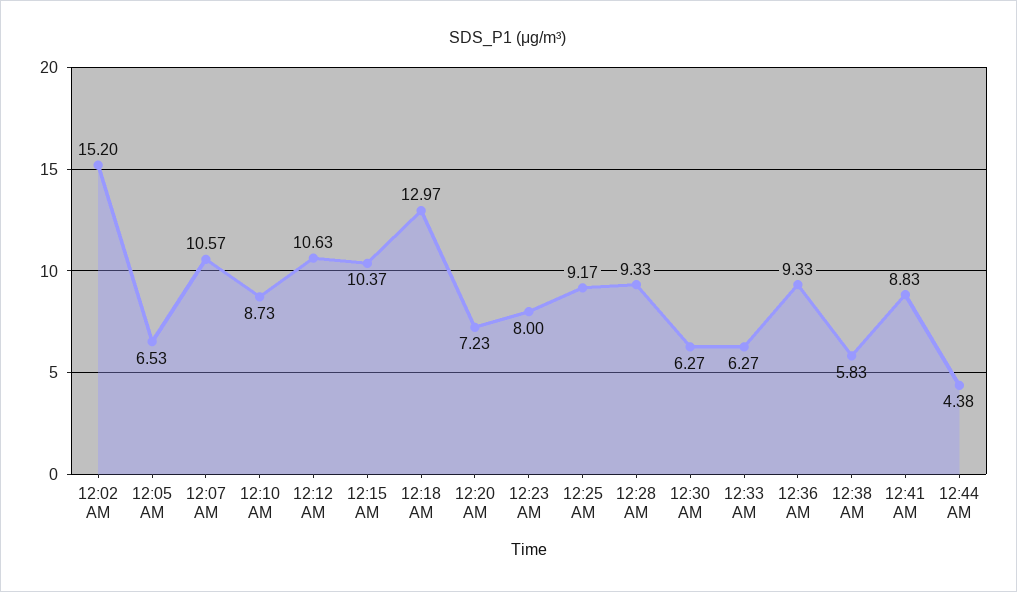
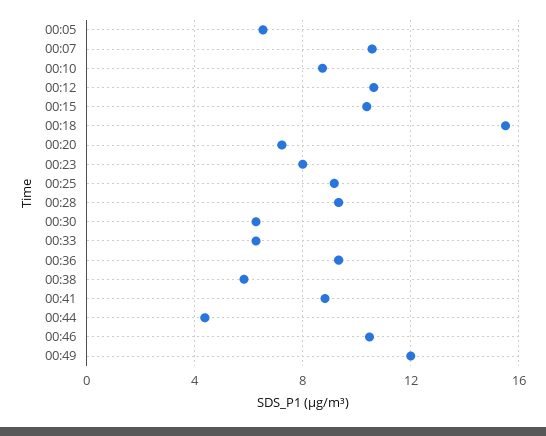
12:02 AM: 15.2 -> none
12:18 AM: 12.97 -> 15.5
00:46: none -> 10.5
00:49: none -> 12

